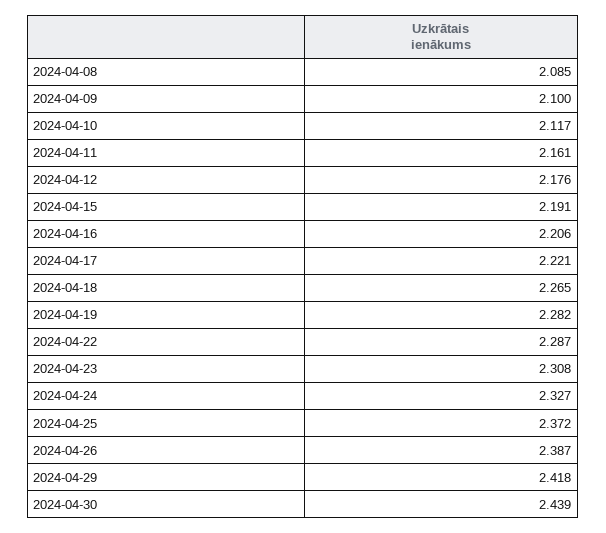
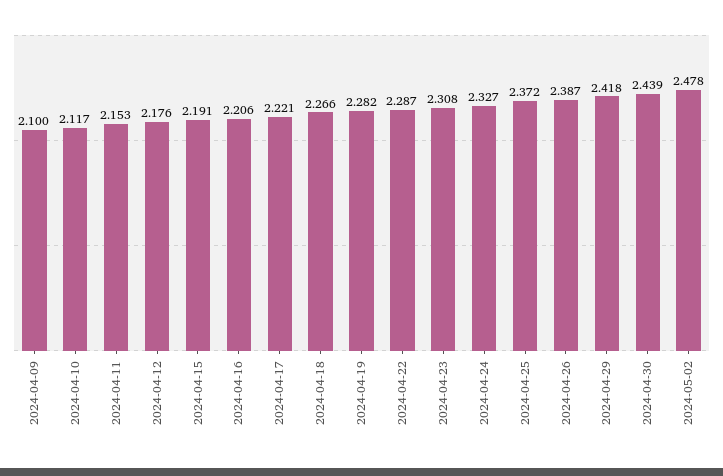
2024-04-08: 2.085 -> none
2024-04-11: 2.161 -> 2.153
2024-04-18: 2.265 -> 2.266
2024-05-02: none -> 2.478

